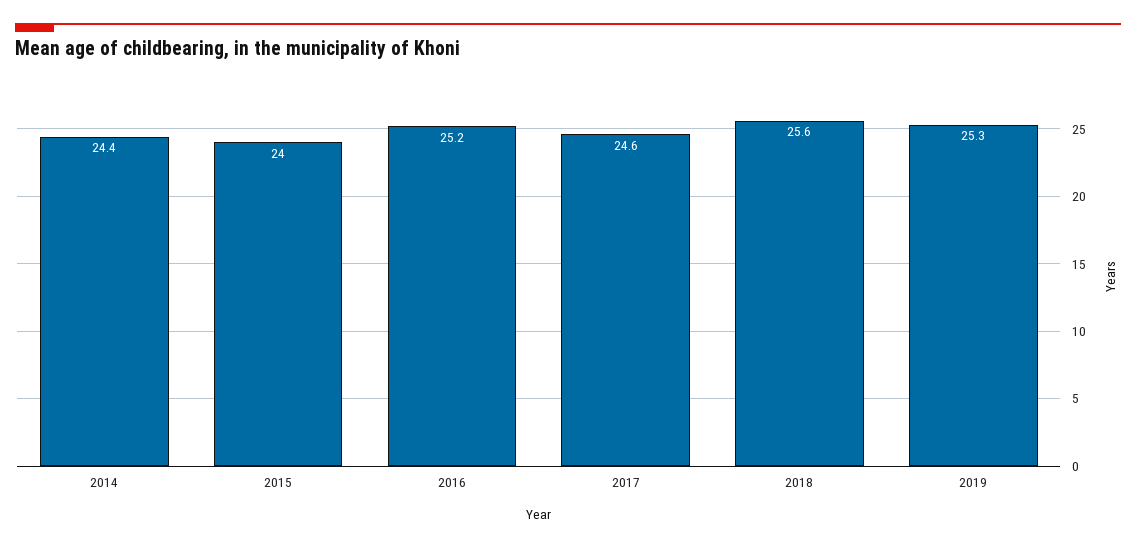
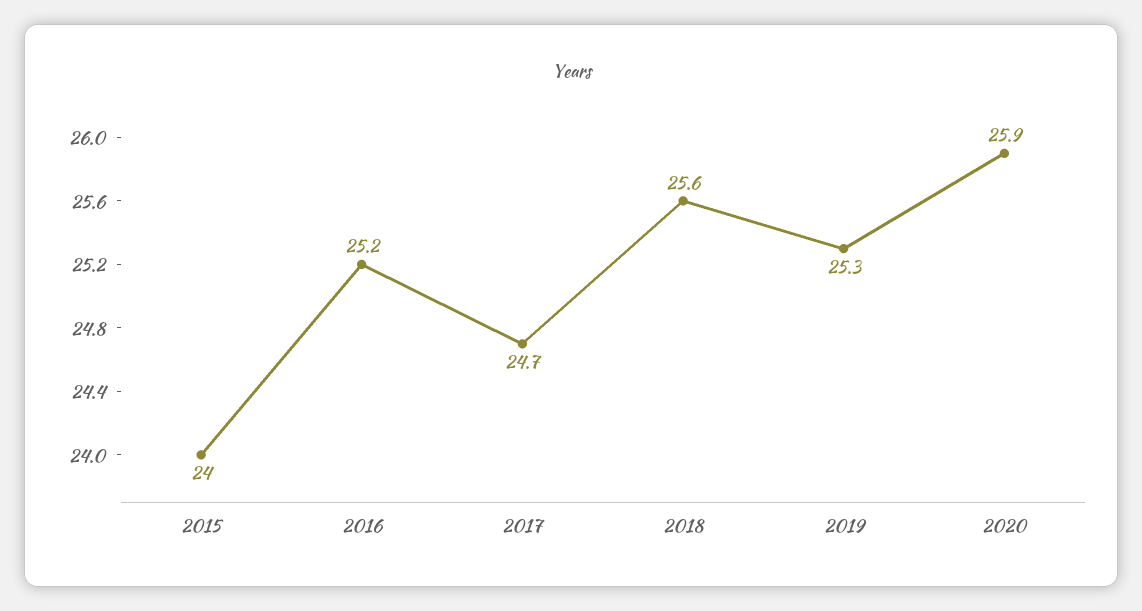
2014: 24.4 -> none
2017: 24.6 -> 24.7
2020: none -> 25.9

